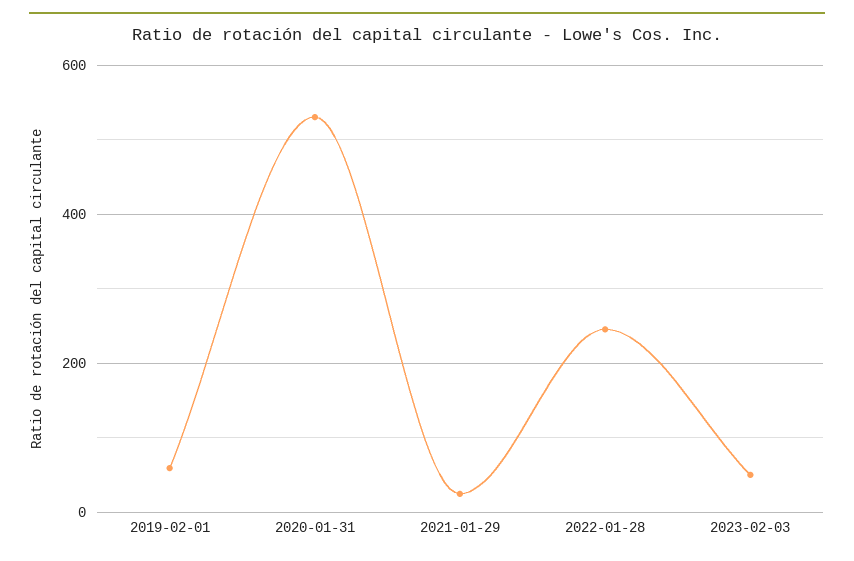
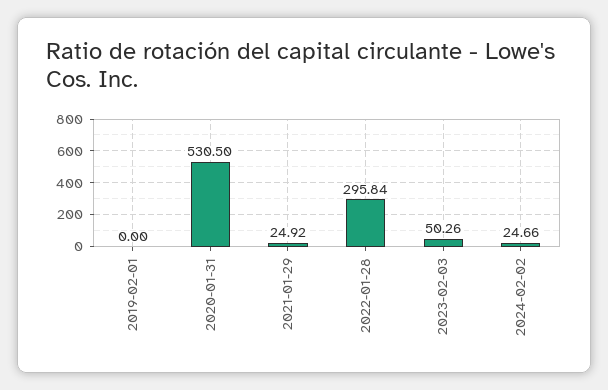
2019-02-01: 60 -> 0
2022-01-28: 240 -> 295.84
2024-02-02: none -> 24.66

